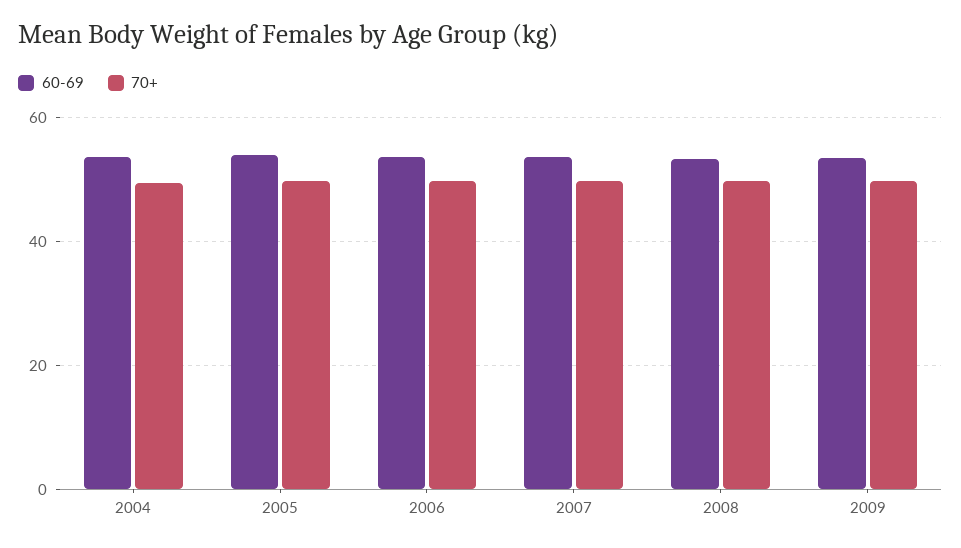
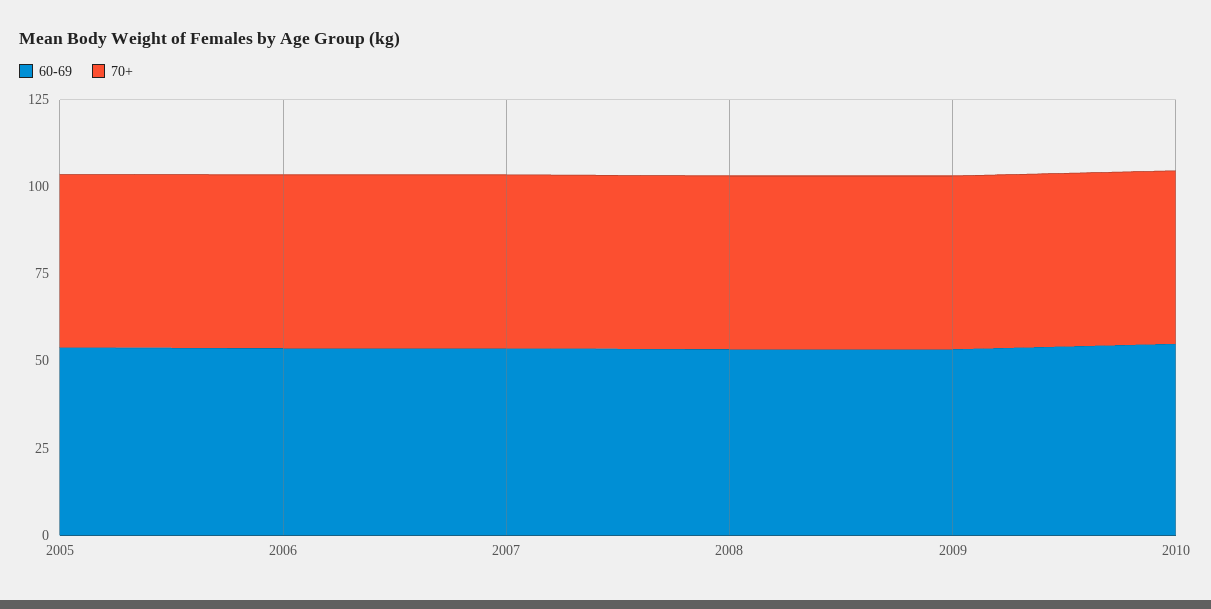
60-69, 2004: 54 -> none
70+, 2004: 50 -> none
60-69, 2010: none -> 55
70+, 2010: none -> 50

